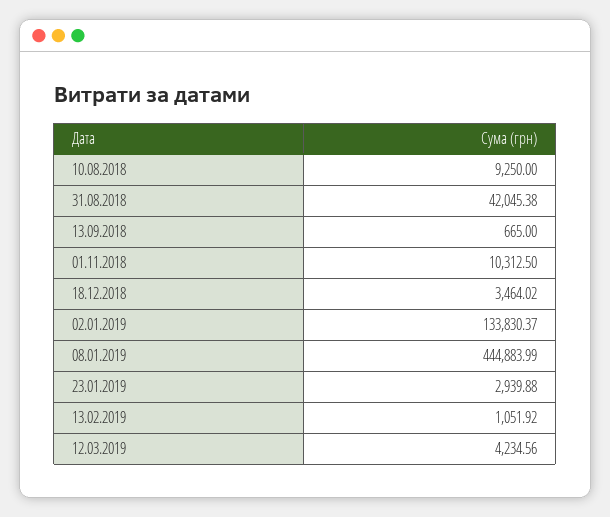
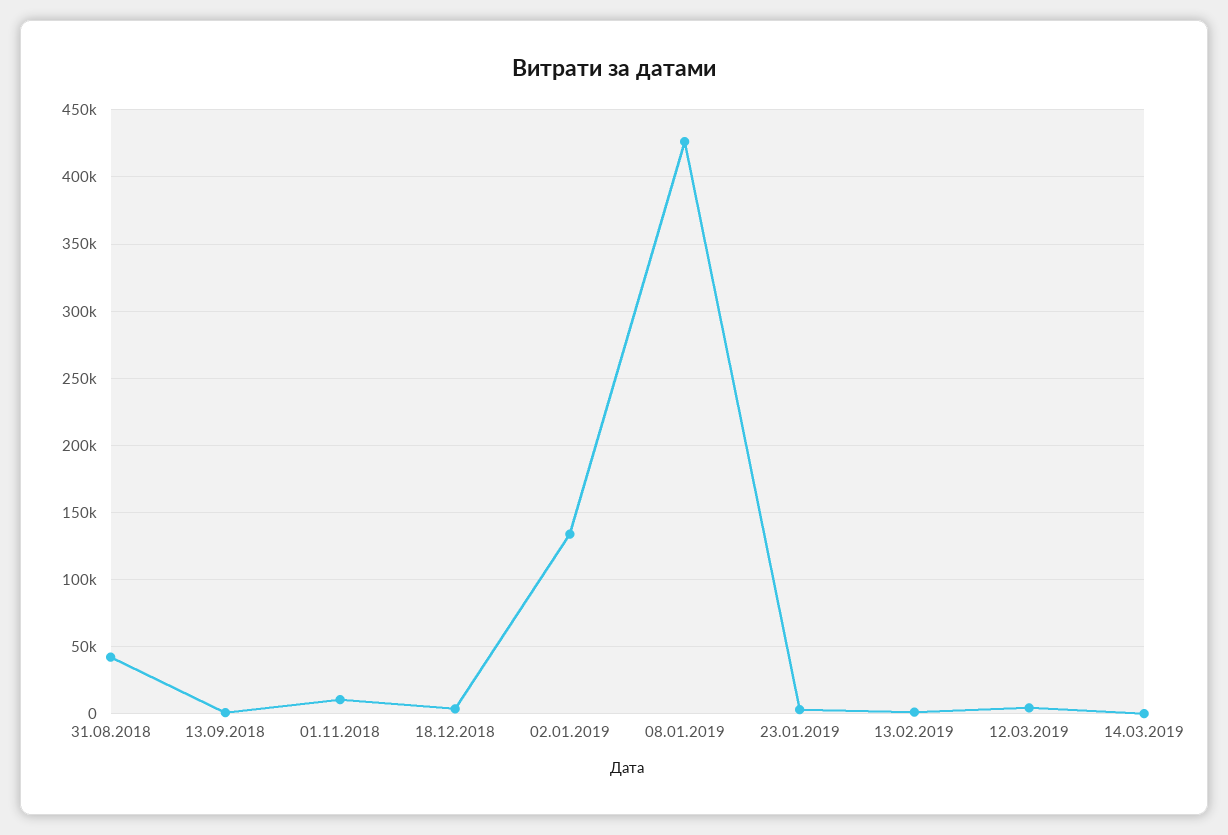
10.08.2018: 9250 -> none
08.01.2019: 444883.99 -> 425000
14.03.2019: none -> 0

